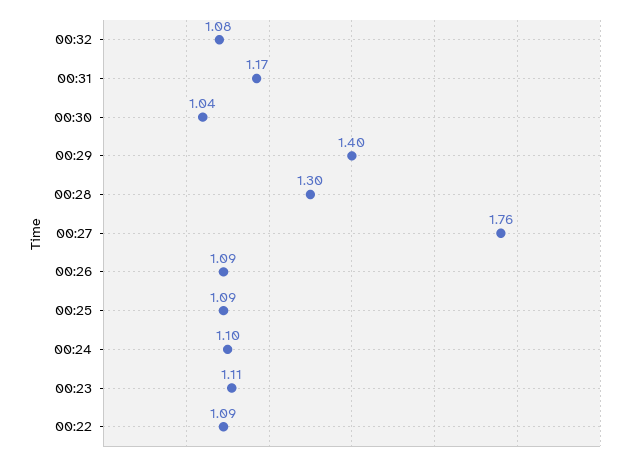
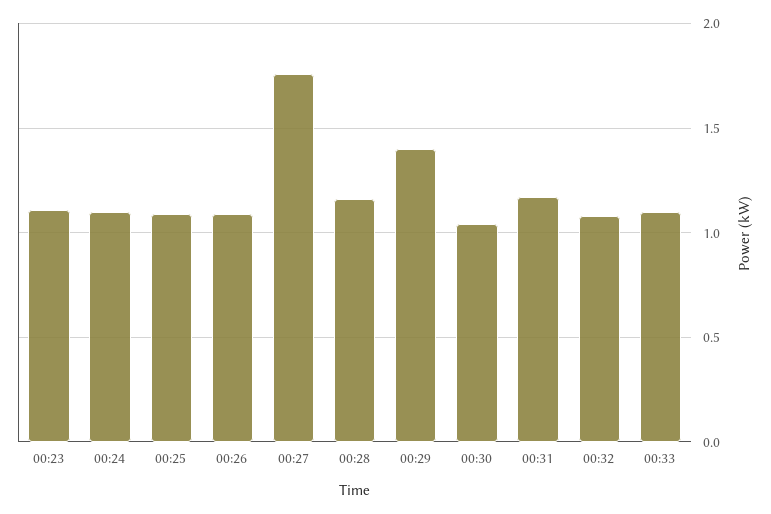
00:28: 1.3 -> 1.15
00:22: 1.09 -> none
00:33: none -> 1.1

